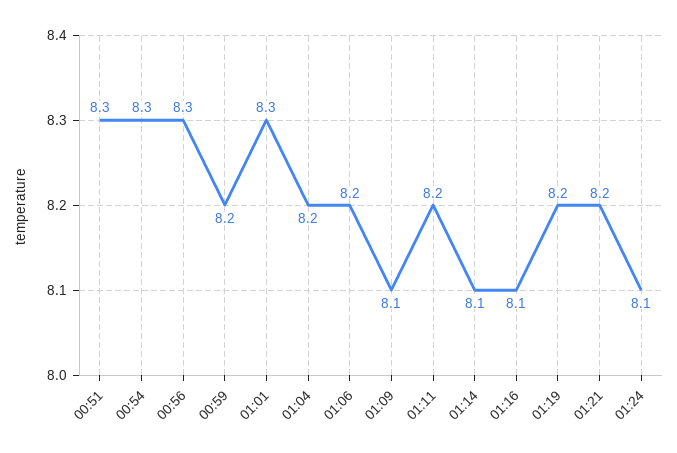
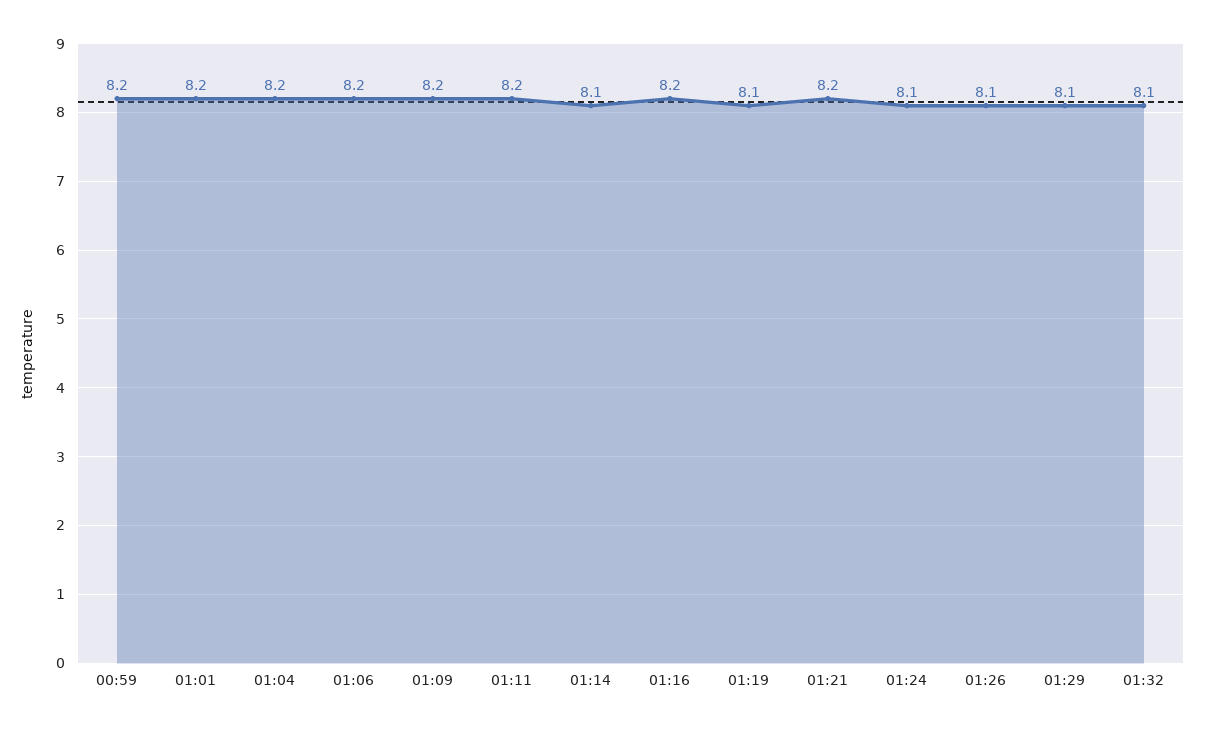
00:51: 8.3 -> none
00:54: 8.3 -> none
00:56: 8.3 -> none
01:01: 8.3 -> 8.2
01:09: 8.1 -> 8.2
01:16: 8.1 -> 8.2
01:19: 8.2 -> 8.1
01:26: none -> 8.1
01:29: none -> 8.1
01:32: none -> 8.1

